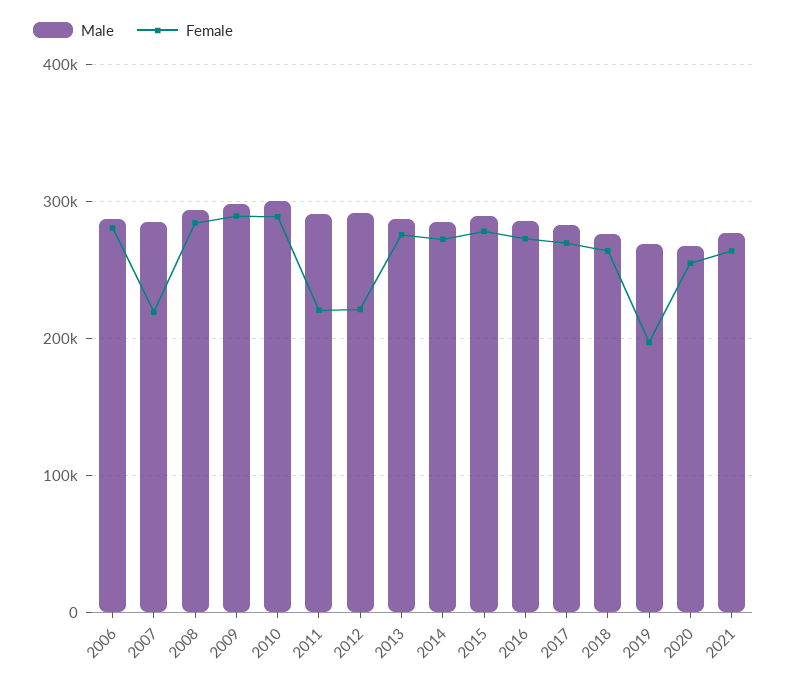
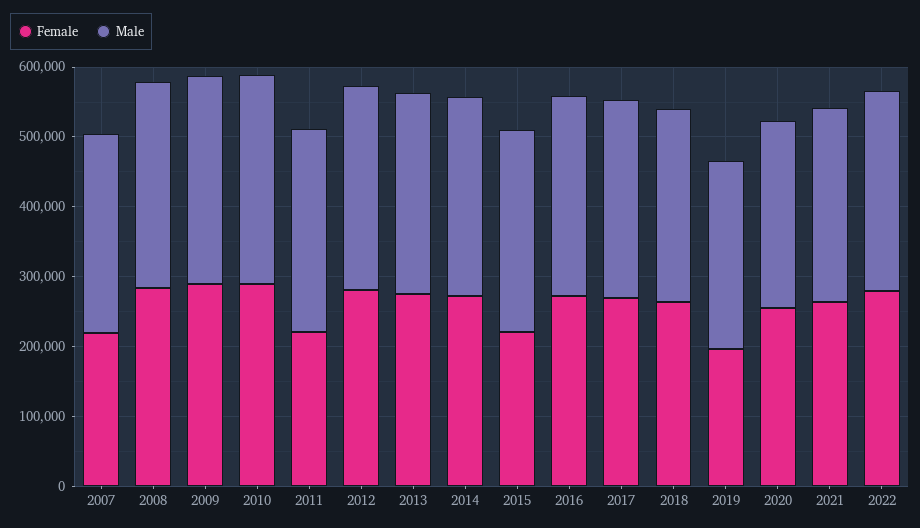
Male, 2006: 290000 -> none
Female, 2006: 280000 -> none
Female, 2012: 220000 -> 280000
Female, 2015: 280000 -> 220000
Female, 2022: none -> 280000
Male, 2022: none -> 280000

